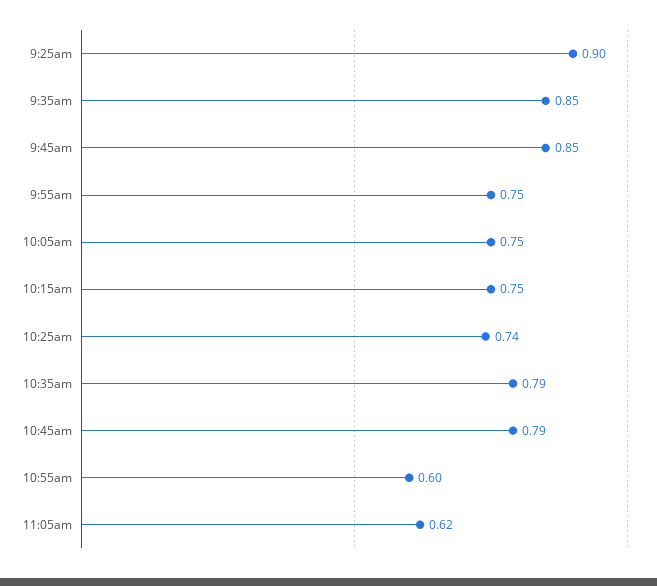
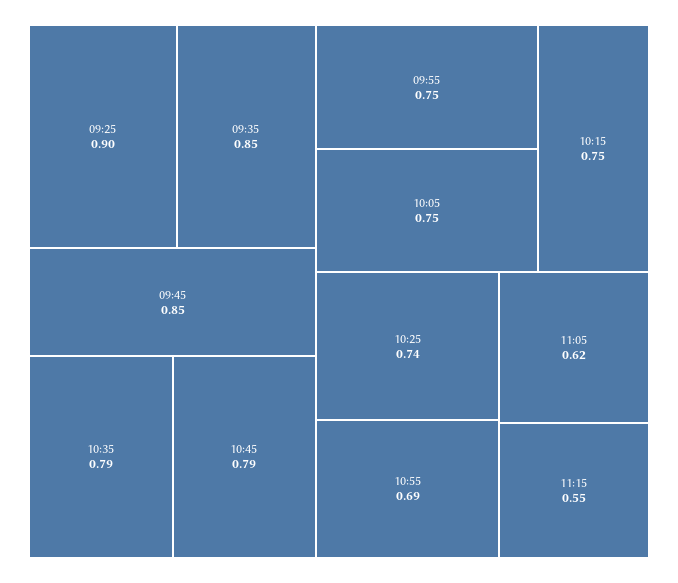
10:55am: 0.6 -> 0.69
11:15: none -> 0.55

